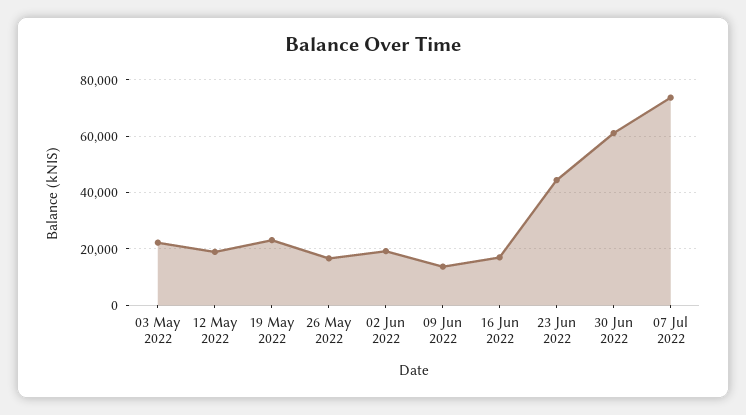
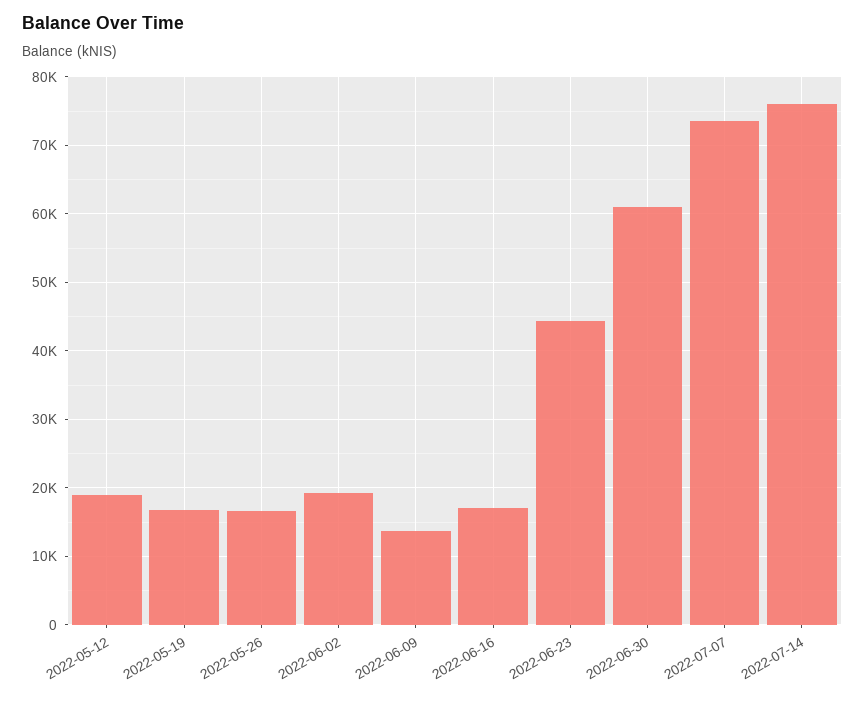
03 May 2022: 22500 -> none
19 May 2022: 22500 -> 17000
2022-07-14: none -> 76000

